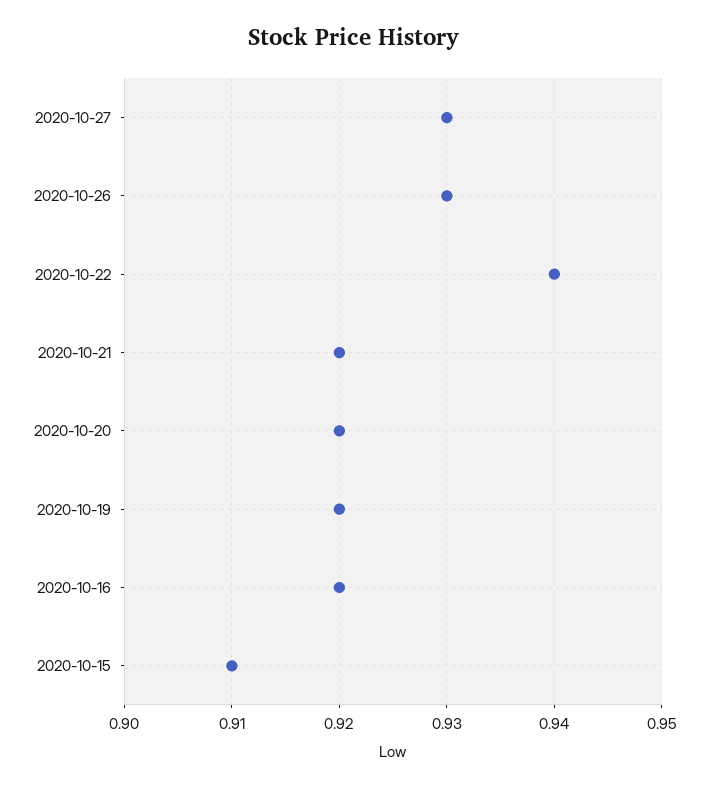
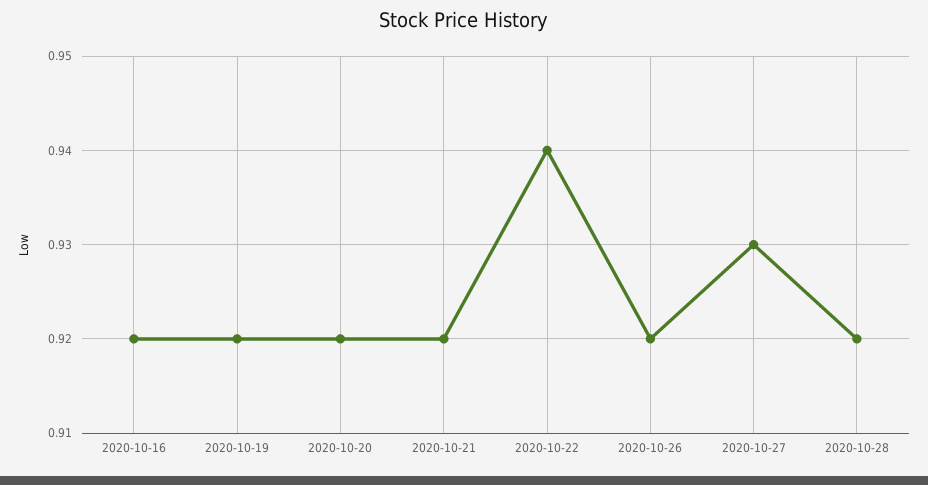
2020-10-26: 0.93 -> 0.92
2020-10-15: 0.91 -> none
2020-10-28: none -> 0.92

